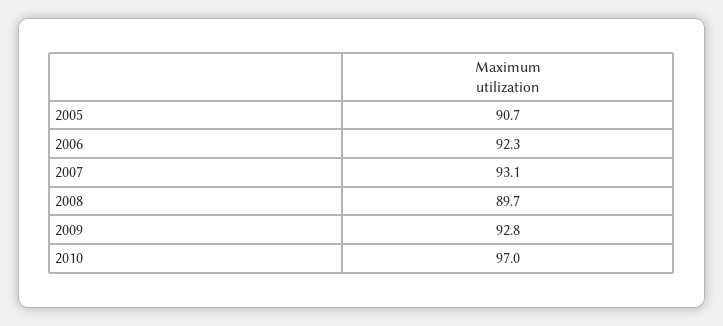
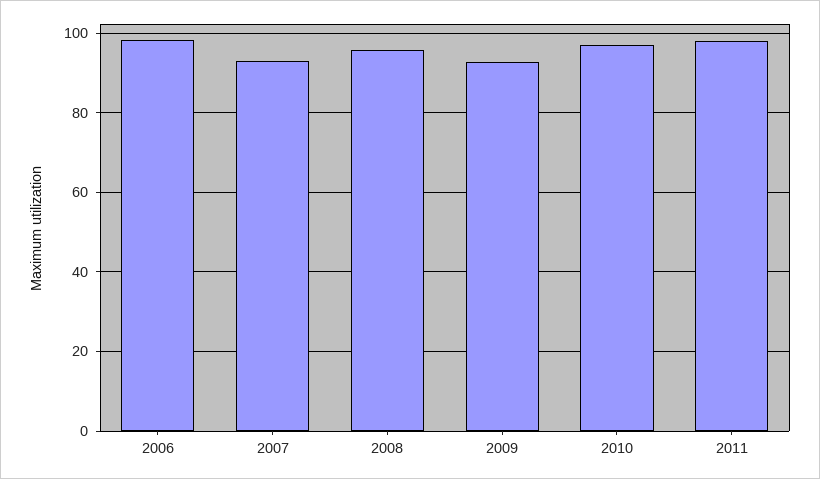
2005: 90.7 -> none
2006: 92.3 -> 98
2008: 89.7 -> 96
2011: none -> 98

